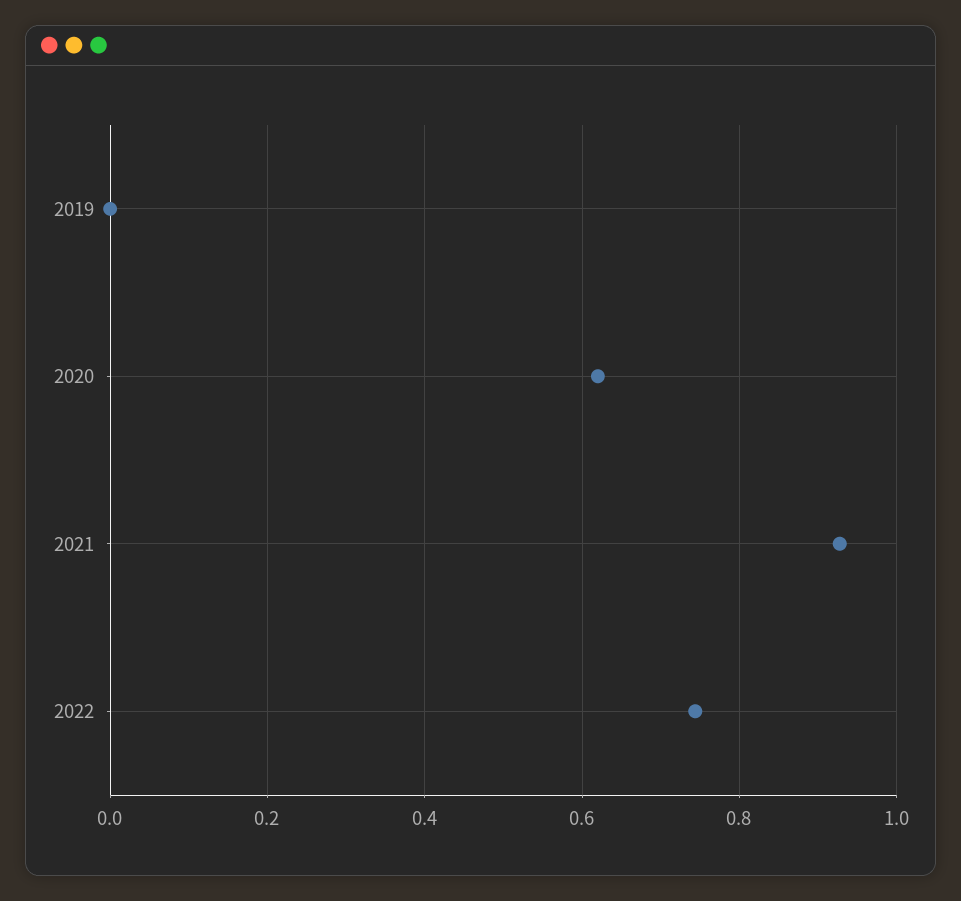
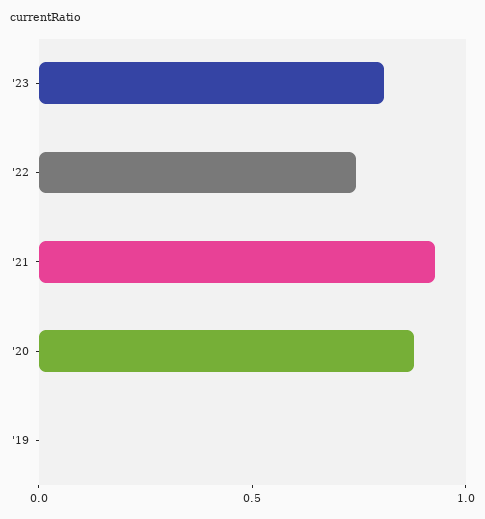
2020: 0.62 -> 0.9
'23: none -> 0.8

